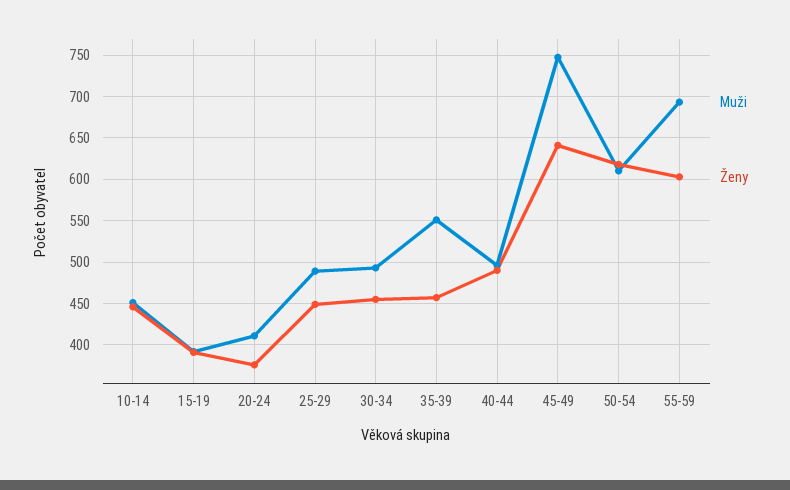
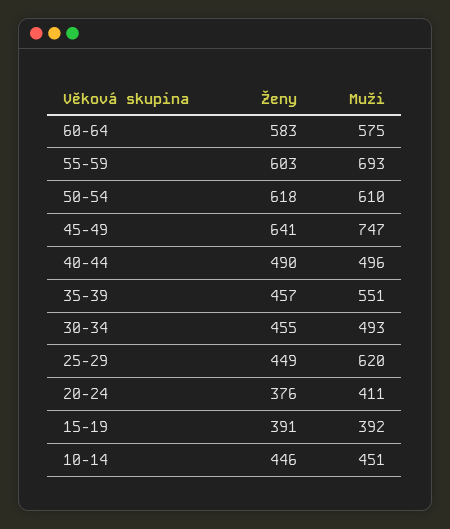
Muži, 25-29: 490 -> 620
Ženy, 60-64: none -> 583
Muži, 60-64: none -> 575

